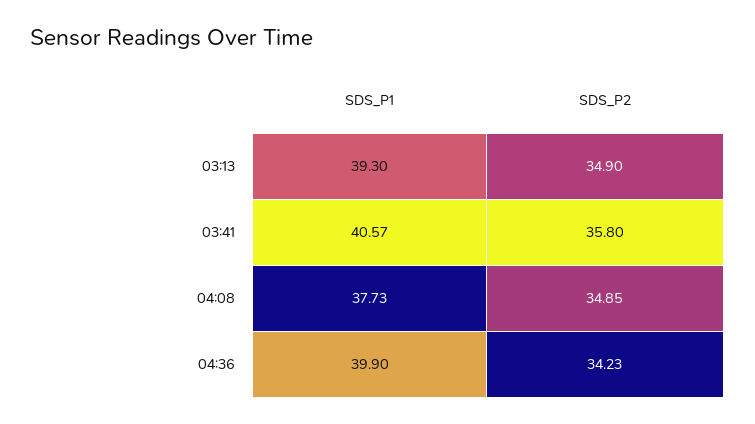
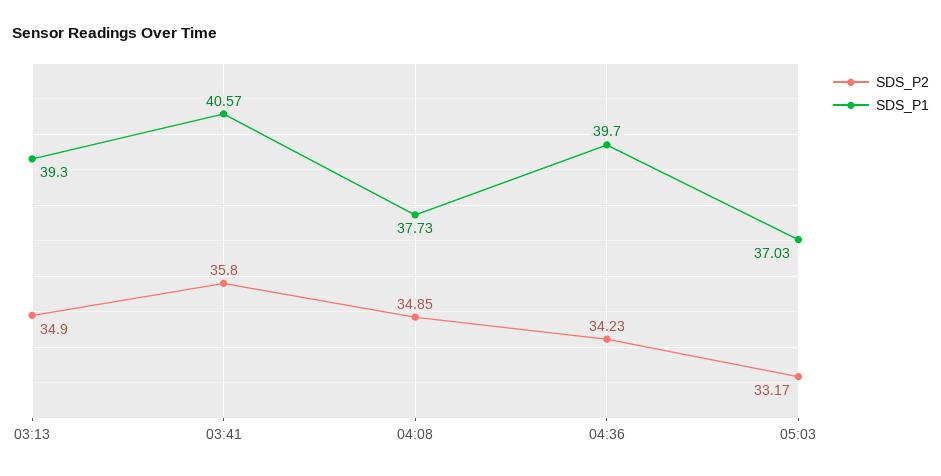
SDS_P1, 04:36: 39.9 -> 39.7
SDS_P2, 05:03: none -> 33.17
SDS_P1, 05:03: none -> 37.03

